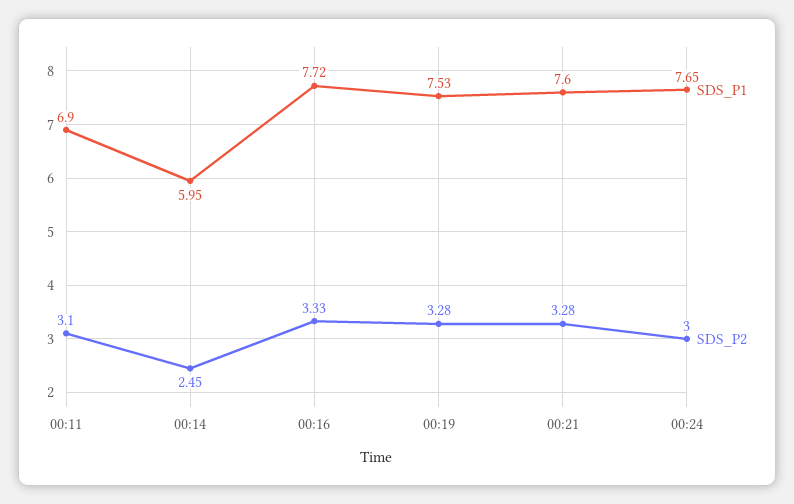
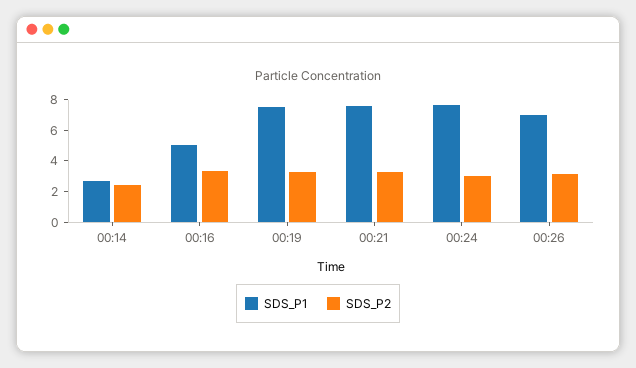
SDS_P1, 00:11: 6.9 -> none
SDS_P2, 00:11: 3.1 -> none
SDS_P1, 00:14: 5.95 -> 3
SDS_P1, 00:16: 7.72 -> 5
SDS_P1, 00:26: none -> 7
SDS_P2, 00:26: none -> 3

